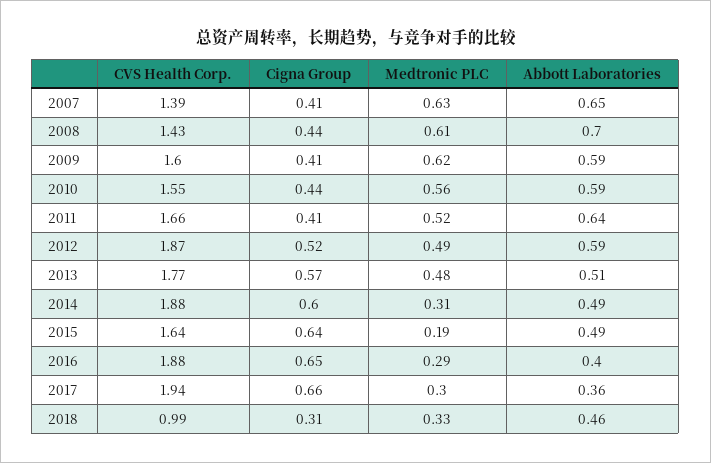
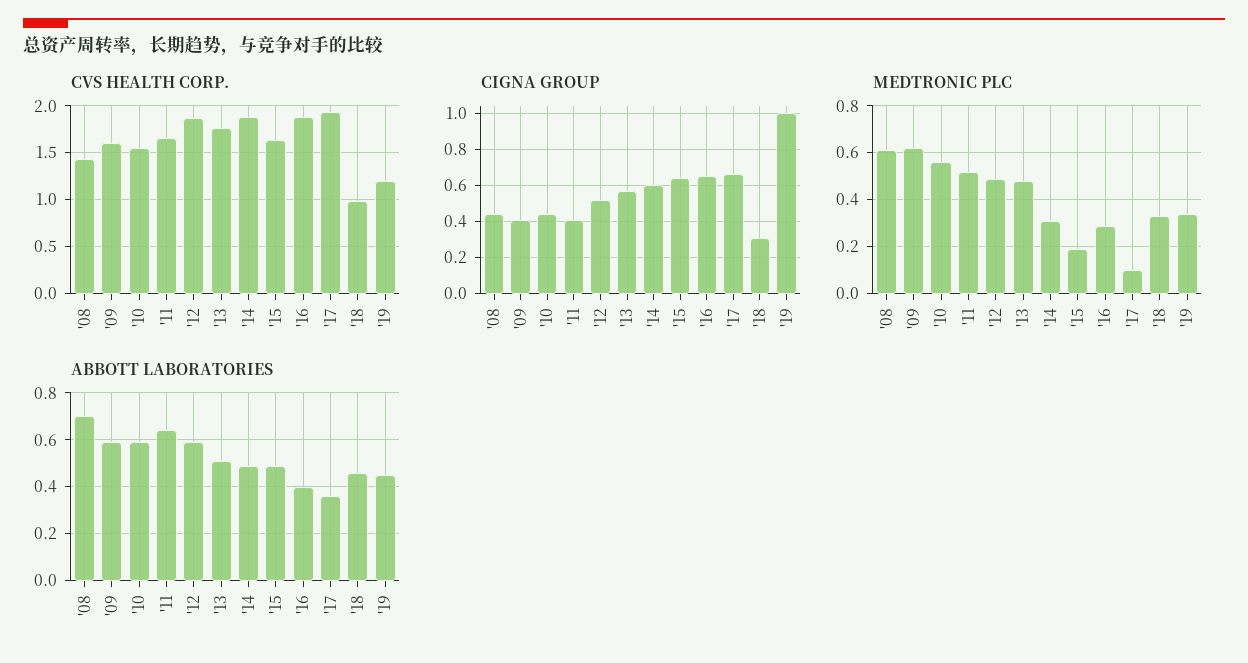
CVS Health Corp., 2007: 1.39 -> none
Cigna Group, 2007: 0.41 -> none
Medtronic PLC, 2007: 0.63 -> none
Abbott Laboratories, 2007: 0.65 -> none
Medtronic PLC, 2017: 0.3 -> 0.1
CVS Health Corp., '19: none -> 1.2
Cigna Group, '19: none -> 1
Medtronic PLC, '19: none -> 0.35
Abbott Laboratories, '19: none -> 0.45

